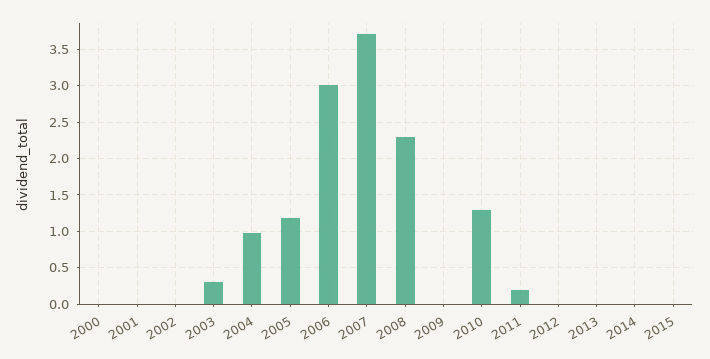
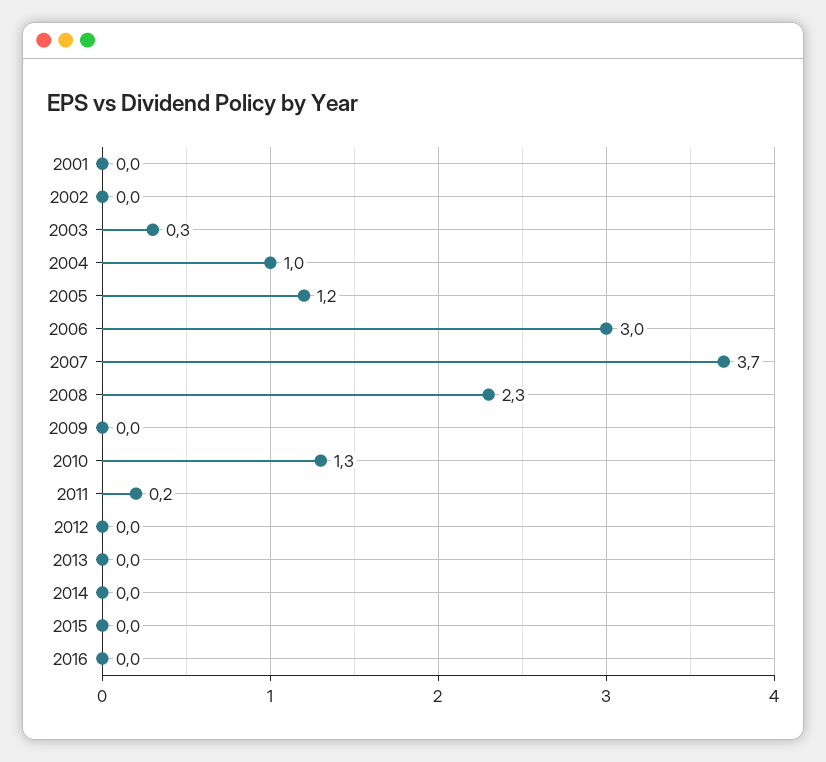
2000: 0 -> none
2016: none -> 0

